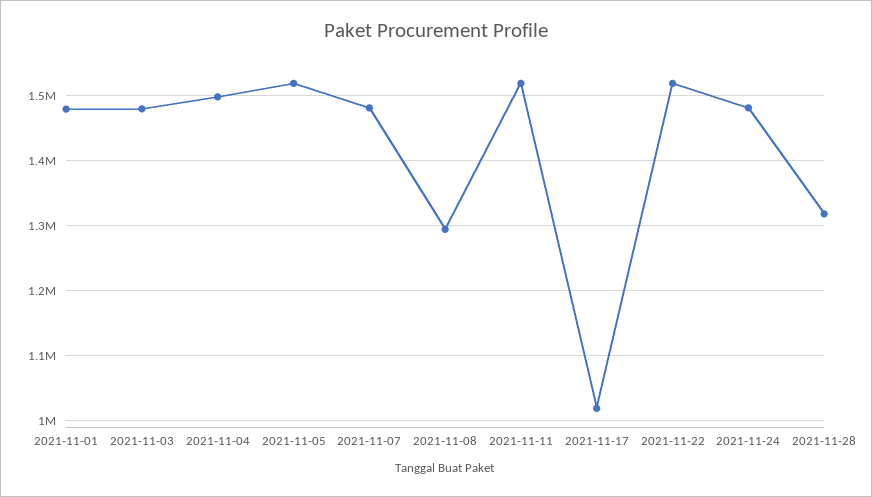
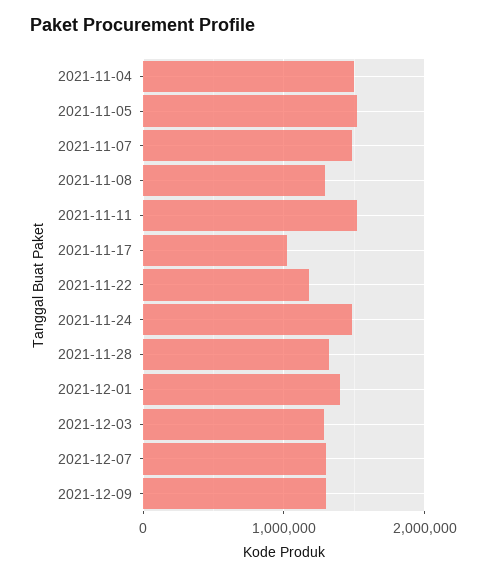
2021-11-01: 1480000 -> none
2021-11-03: 1480000 -> none
2021-11-22: 1520000 -> 1200000
2021-12-01: none -> 1400000
2021-12-03: none -> 1300000
2021-12-07: none -> 1300000
2021-12-09: none -> 1300000

